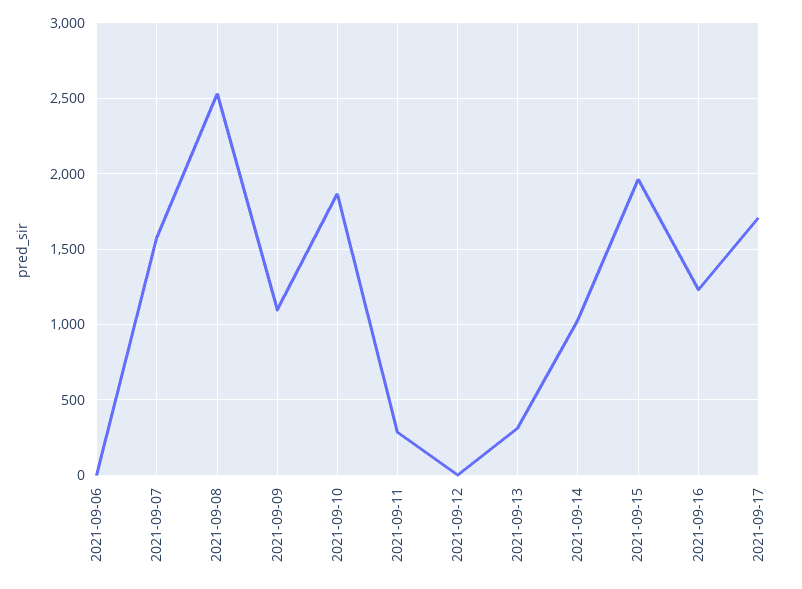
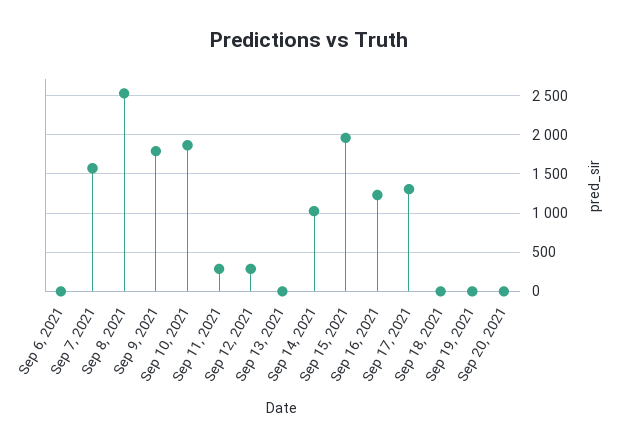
2021-09-09: 1100 -> 1800
2021-09-12: 0 -> 300
2021-09-13: 300 -> 0
2021-09-17: 1700 -> 1300
Sep 18, 2021: none -> 0
Sep 19, 2021: none -> 0
Sep 20, 2021: none -> 0

